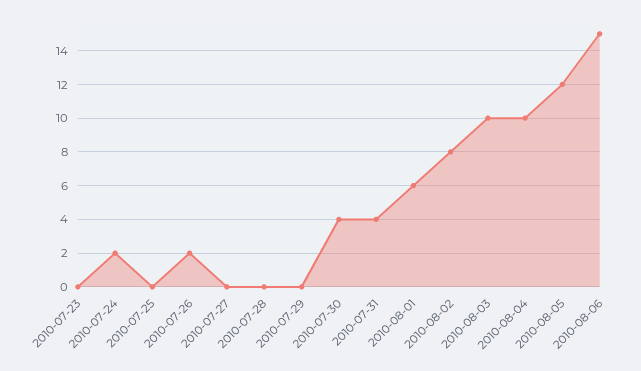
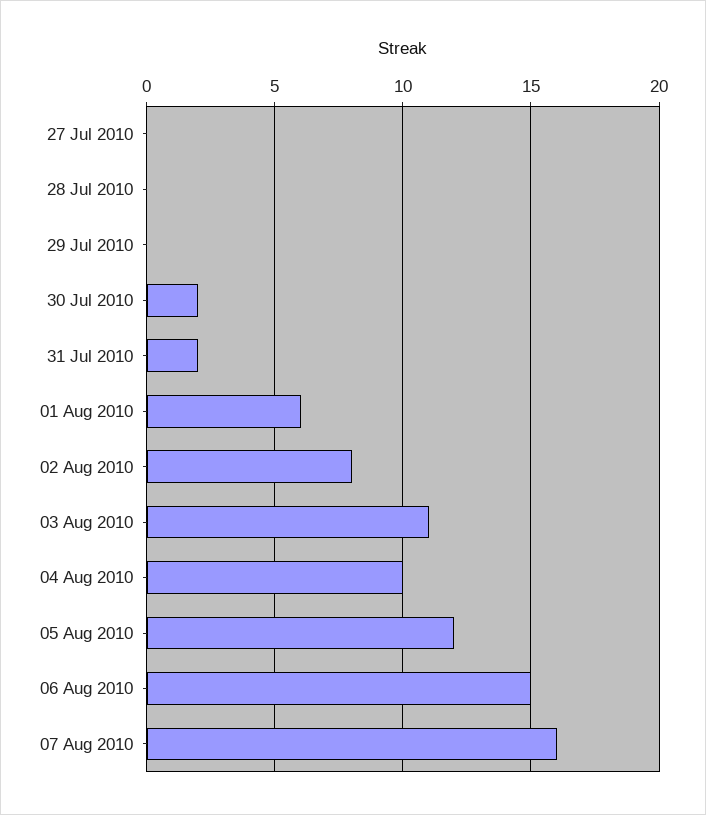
2010-07-23: 0 -> none
2010-07-24: 2 -> none
2010-07-25: 0 -> none
2010-07-26: 2 -> none
2010-07-30: 4 -> 2
2010-07-31: 4 -> 2
2010-08-03: 10 -> 11
07 Aug 2010: none -> 16

